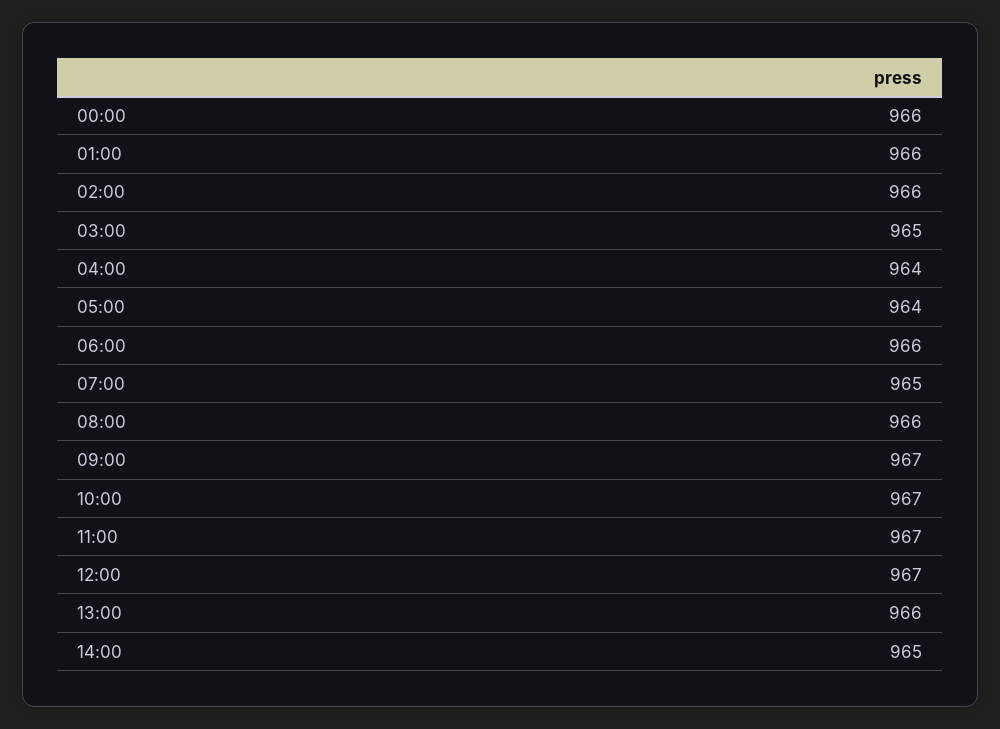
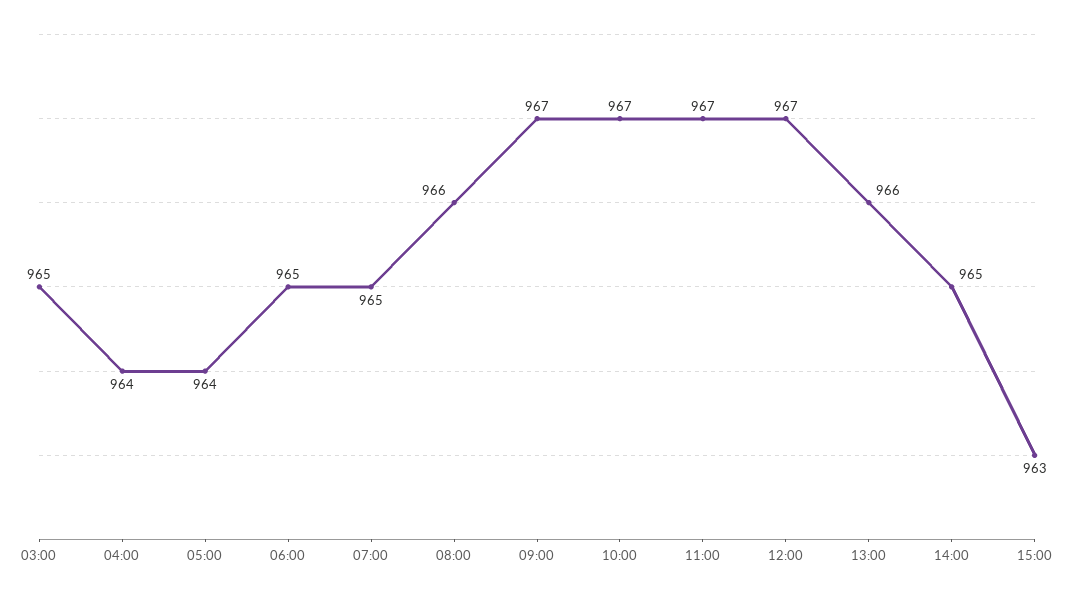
00:00: 966 -> none
01:00: 966 -> none
02:00: 966 -> none
06:00: 966 -> 965
15:00: none -> 963

